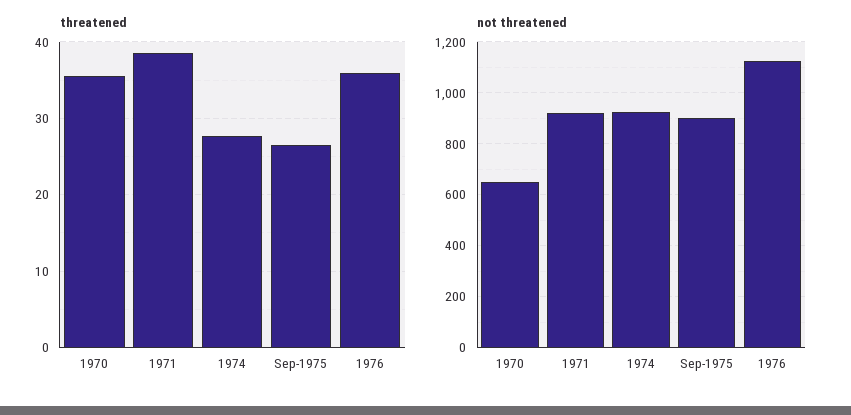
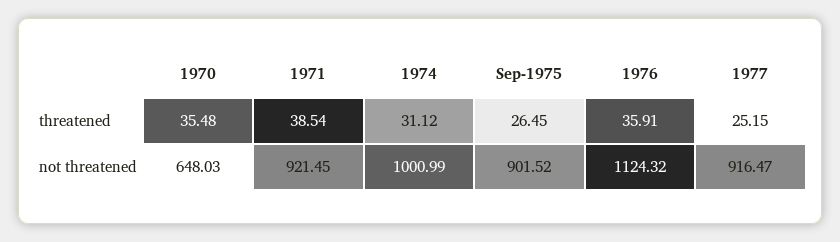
threatened, 1974: 28 -> 31.12
not threatened, 1974: 925 -> 1000.99
threatened, 1977: none -> 25.15
not threatened, 1977: none -> 916.47

